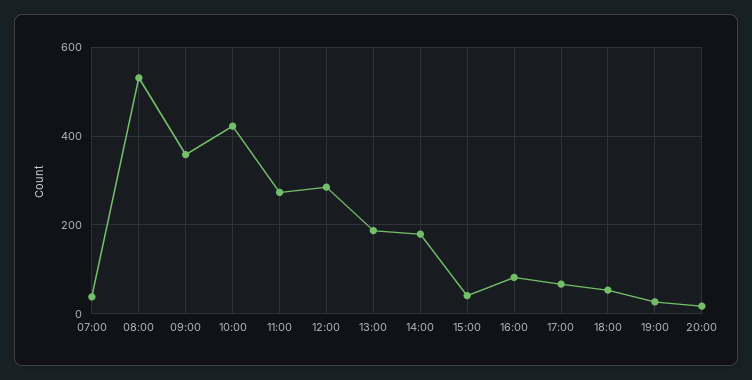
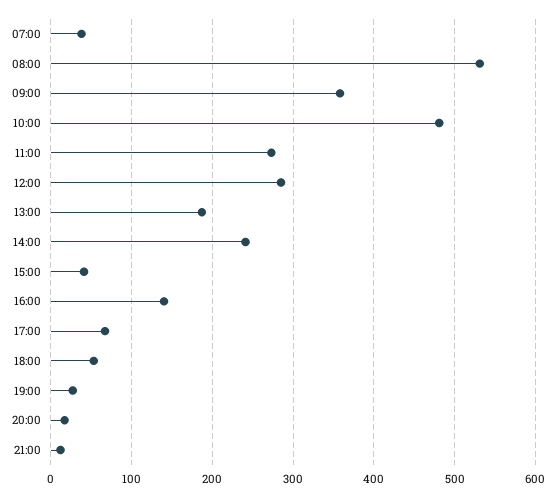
10:00: 420 -> 480
14:00: 180 -> 240
16:00: 80 -> 140
21:00: none -> 10

